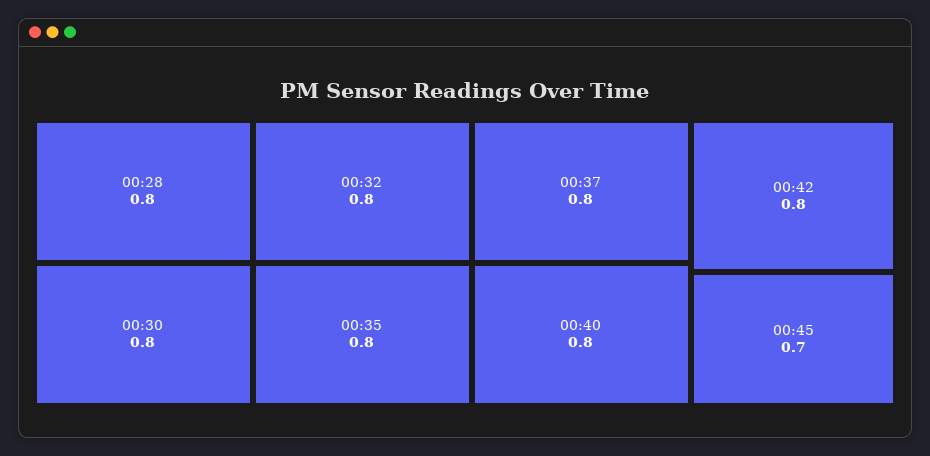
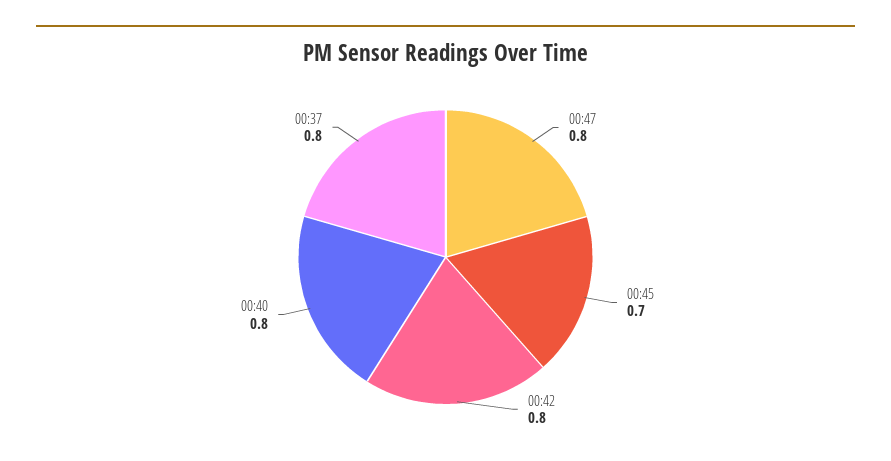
00:28: 0.8 -> none
00:30: 0.8 -> none
00:32: 0.8 -> none
00:35: 0.8 -> none
00:47: none -> 0.8

